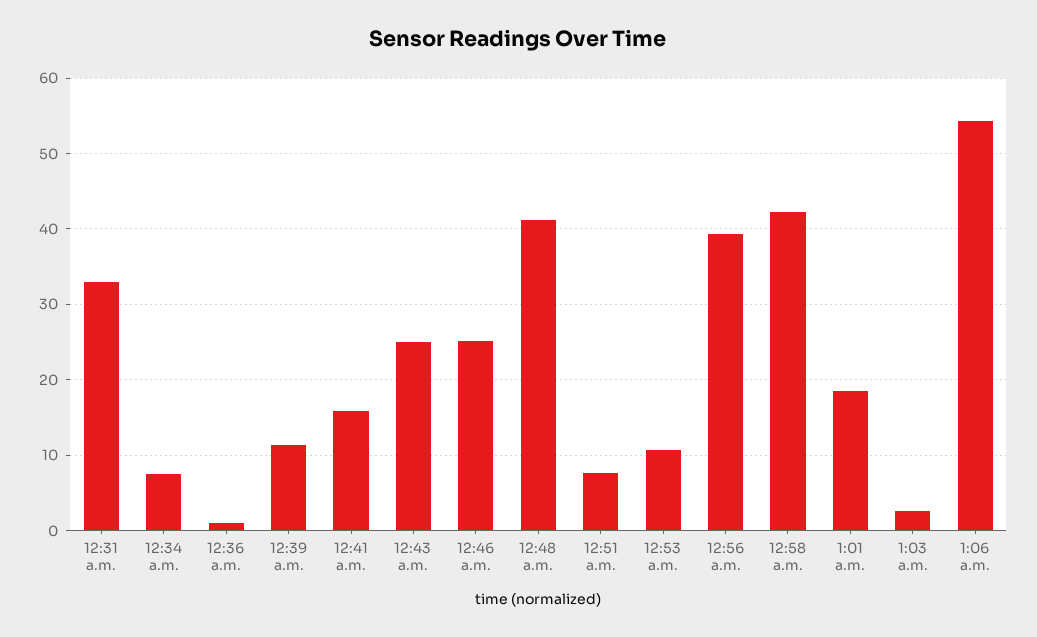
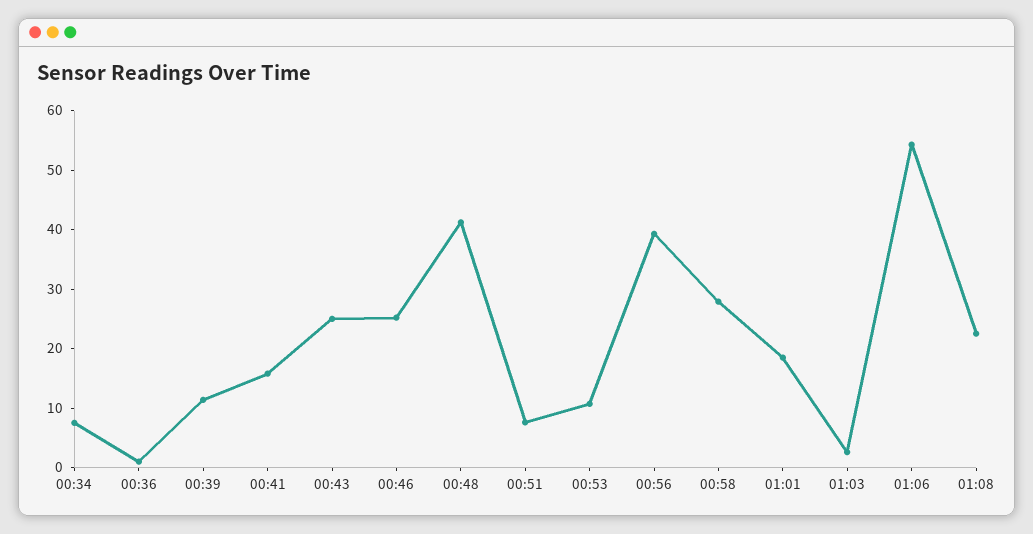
12:31 a.m.: 33 -> none
12:58 a.m.: 42 -> 28
01:08: none -> 22

